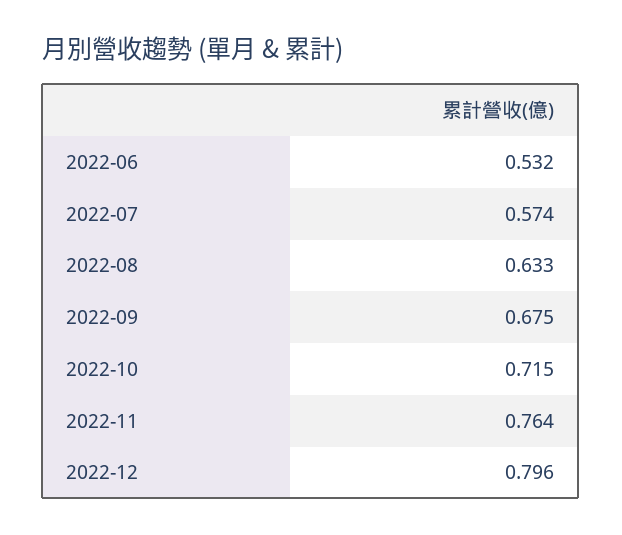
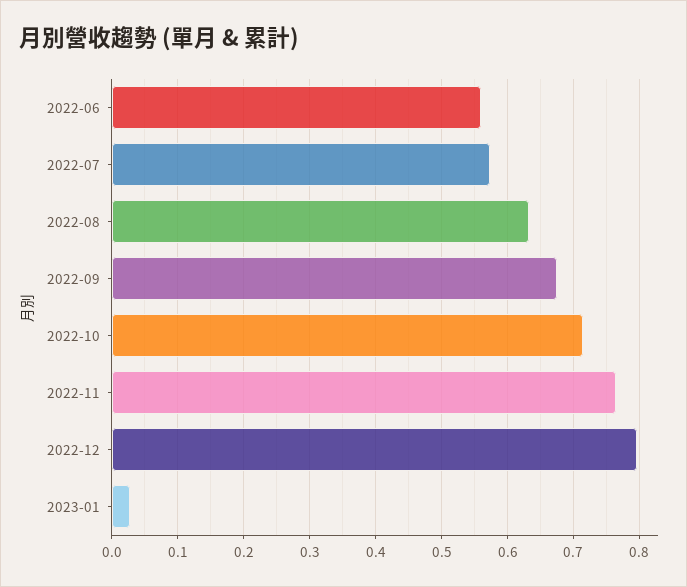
2022-06: 0.532 -> 0.56
2023-01: none -> 0.03

